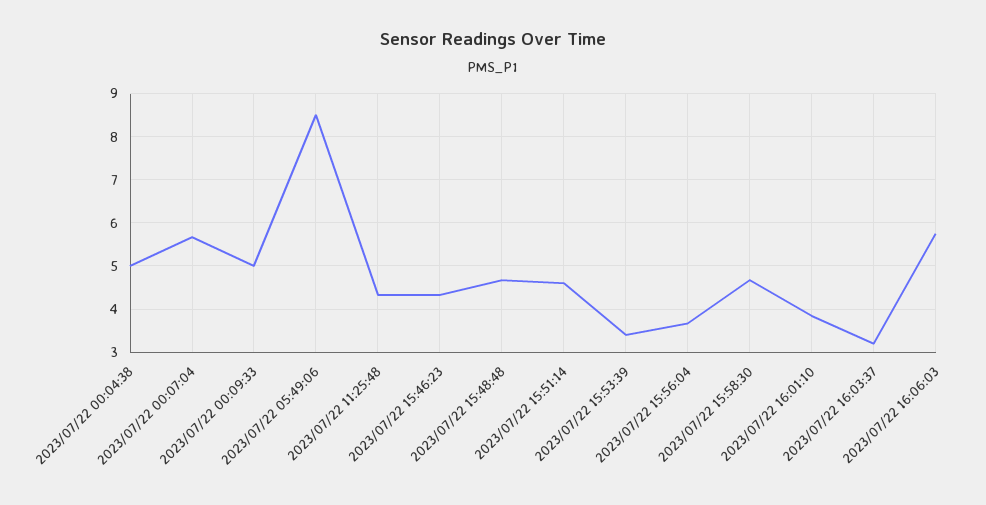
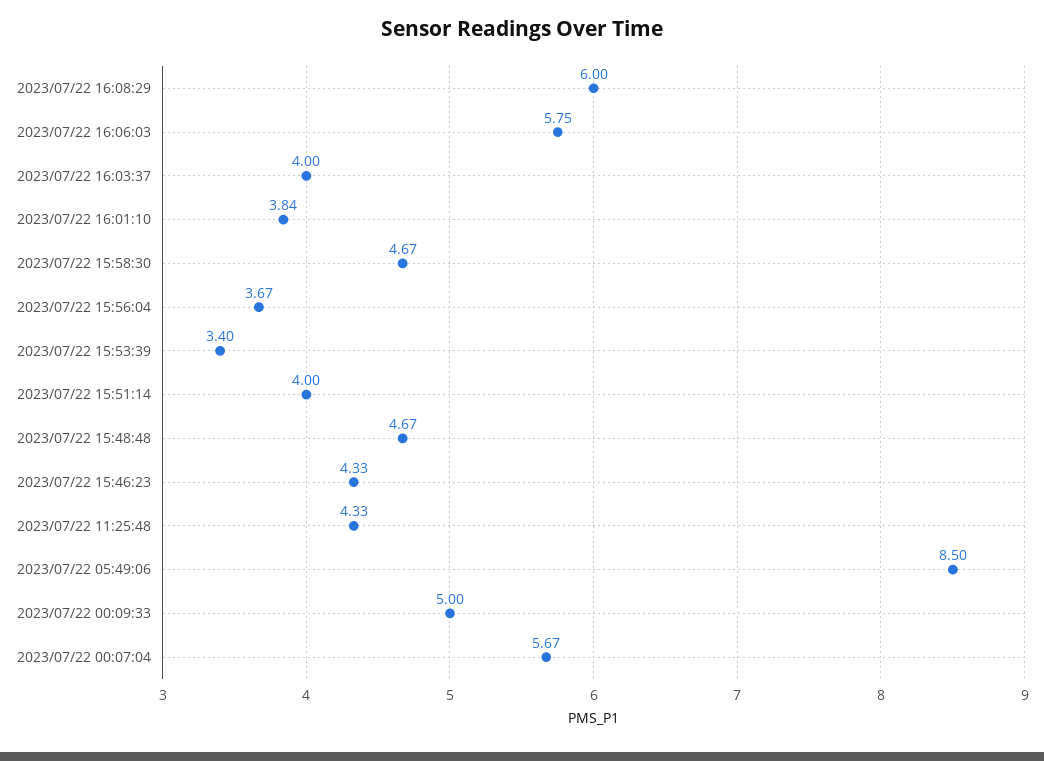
2023/07/22 00:04:38: 5 -> none
2023/07/22 15:51:14: 4.6 -> 4
2023/07/22 16:03:37: 3.2 -> 4
2023/07/22 16:08:29: none -> 6

